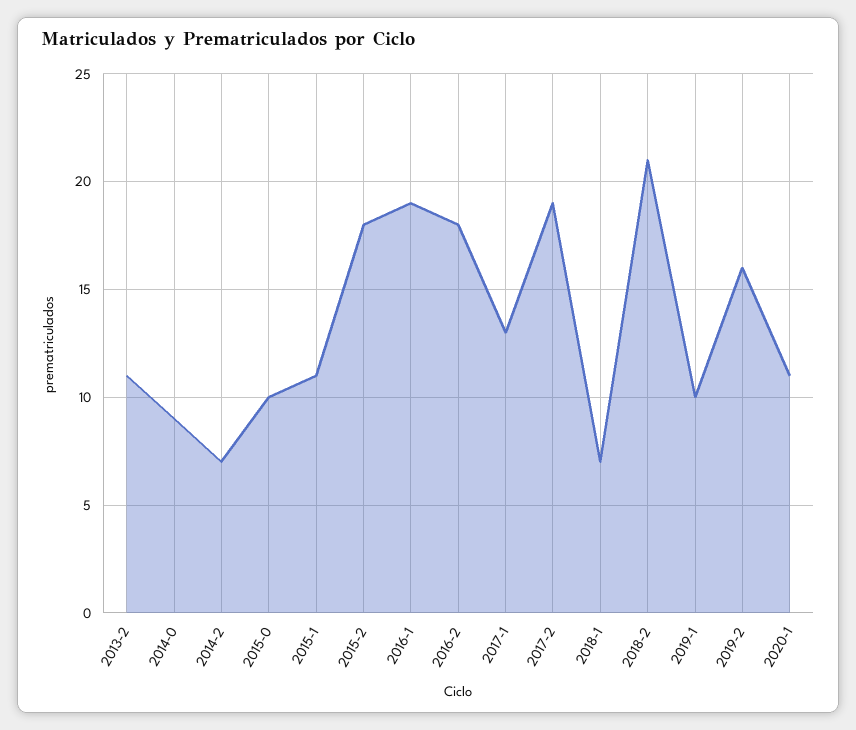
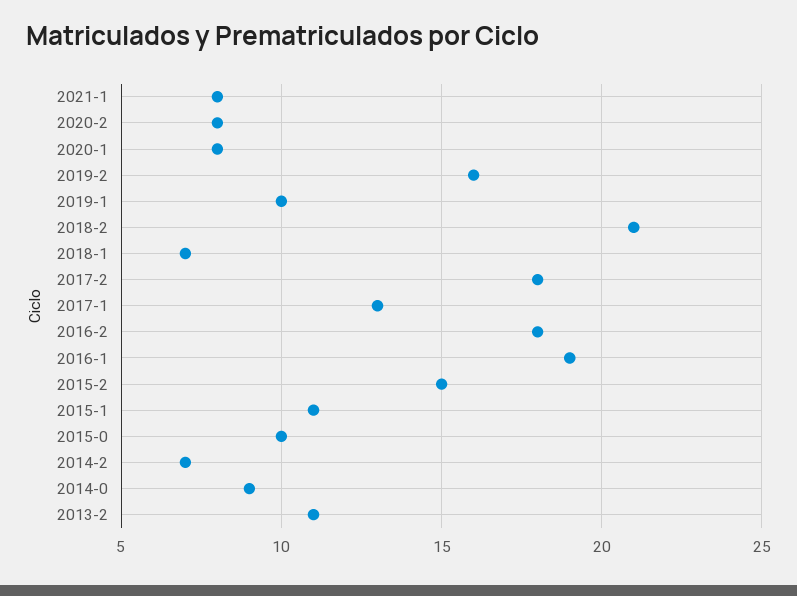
2015-2: 18 -> 15
2017-2: 19 -> 18
2020-1: 11 -> 8
2021-1: none -> 8
2020-2: none -> 8

